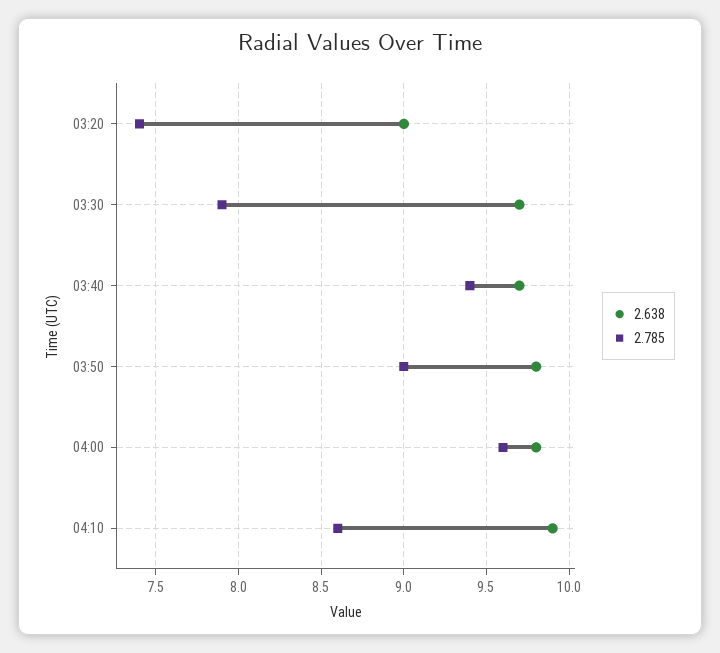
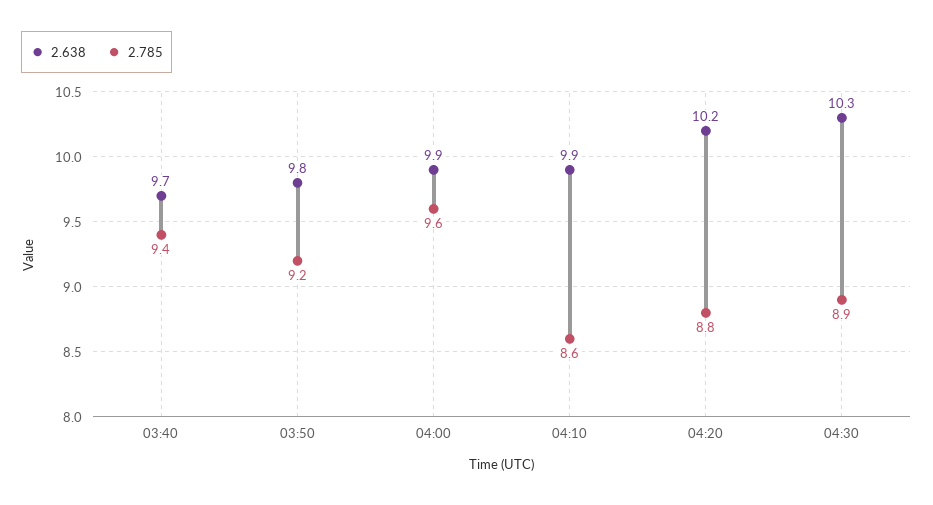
2.638, 03:20: 9 -> none
2.785, 03:20: 7.4 -> none
2.638, 03:30: 9.7 -> none
2.785, 03:30: 7.9 -> none
2.785, 03:50: 9 -> 9.2
2.638, 04:00: 9.8 -> 9.9
2.638, 04:20: none -> 10.2
2.785, 04:20: none -> 8.8
2.638, 04:30: none -> 10.3
2.785, 04:30: none -> 8.9

